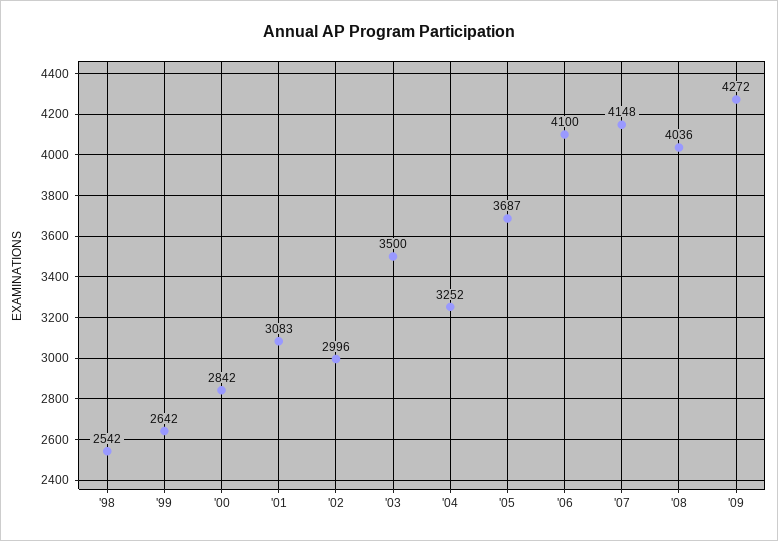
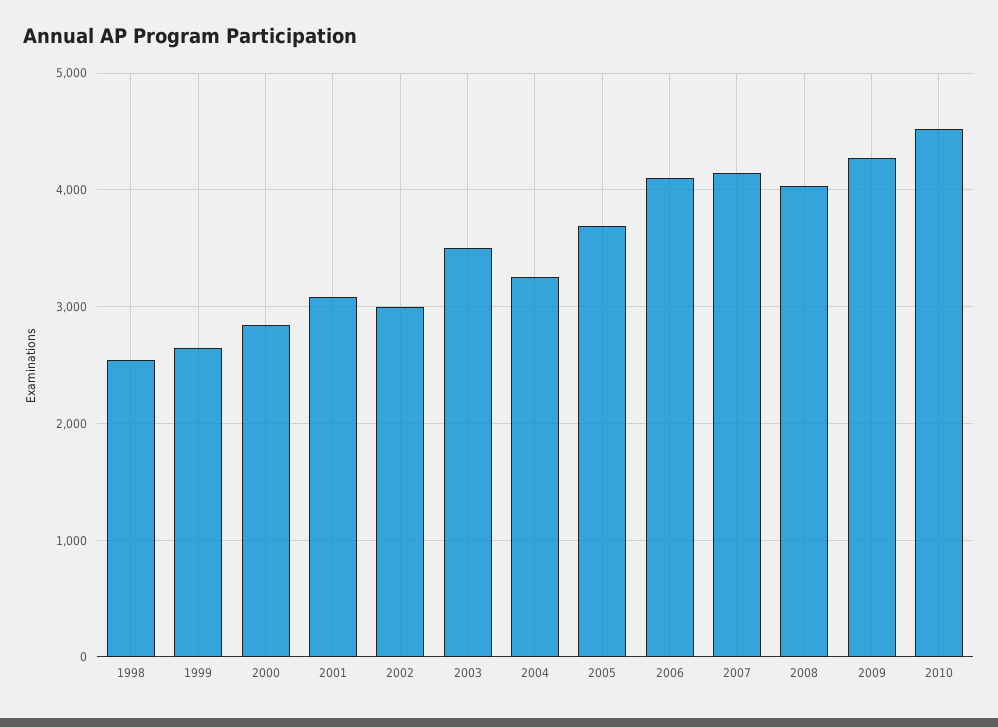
2010: none -> 4500

